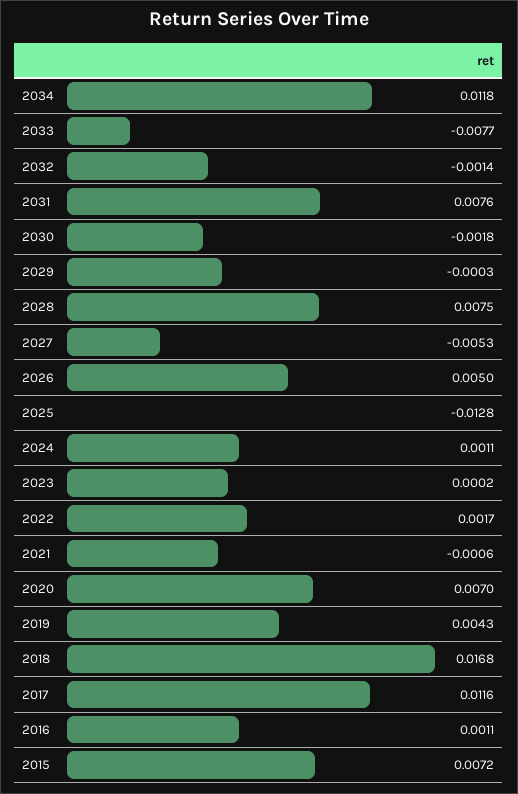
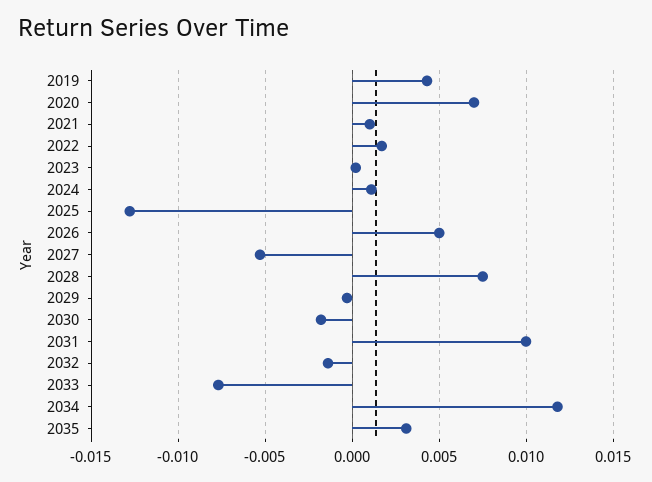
2031: 0.0076 -> 0.01
2021: -0.0006 -> 0.001
2018: 0.0168 -> none
2017: 0.0116 -> none
2016: 0.0011 -> none
2015: 0.0072 -> none
2035: none -> 0.003

